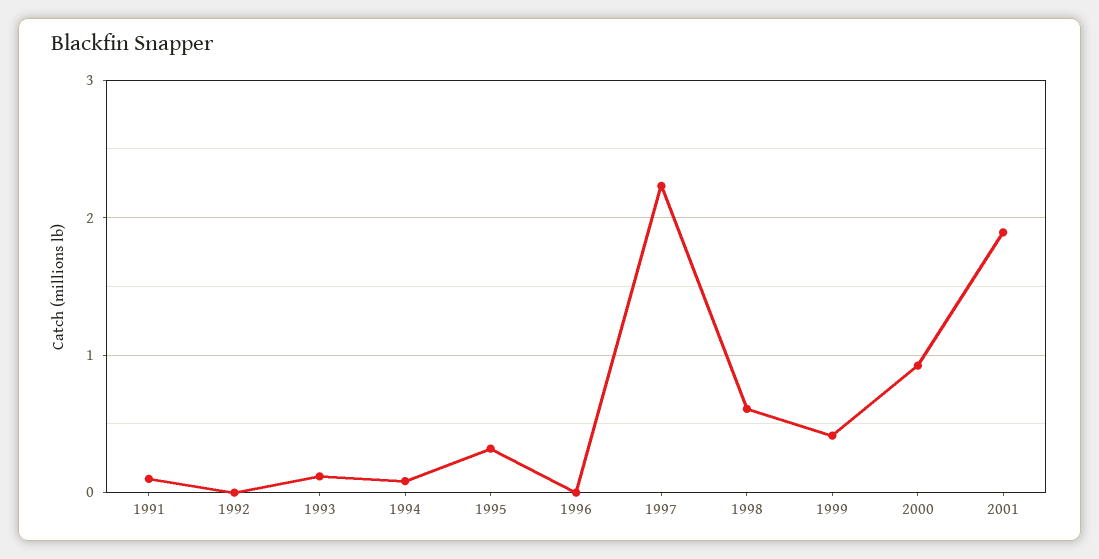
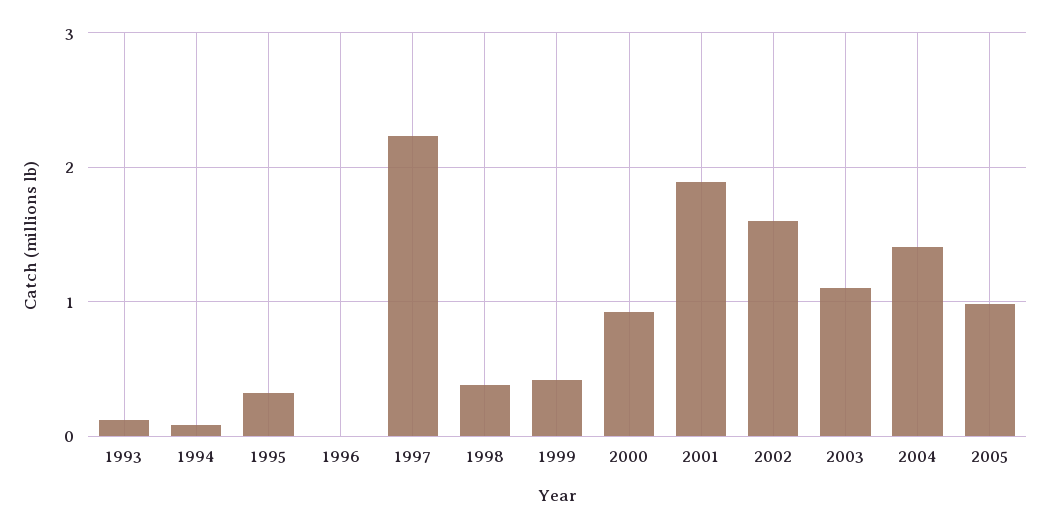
1991: 0.1 -> none
1992: 0 -> none
1998: 0.6 -> 0.4
2002: none -> 1.6
2003: none -> 1.1
2004: none -> 1.4
2005: none -> 1

